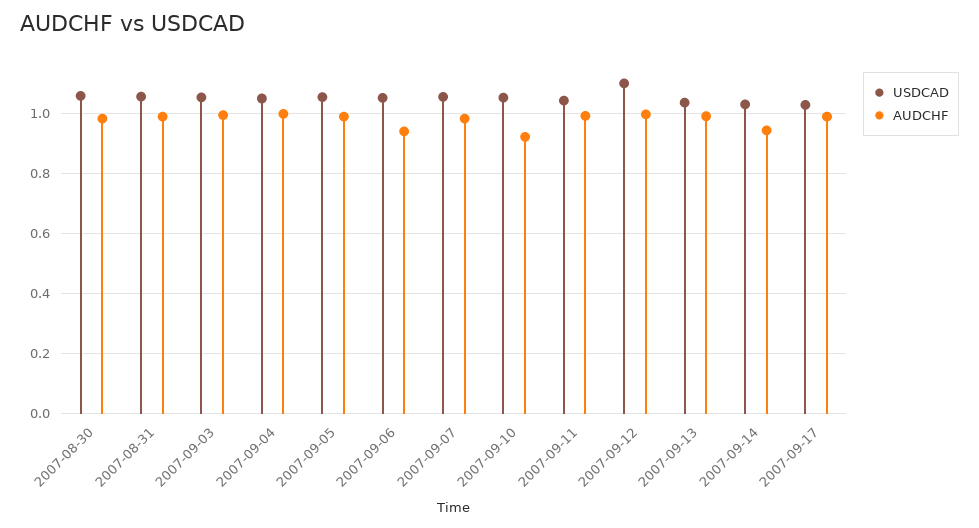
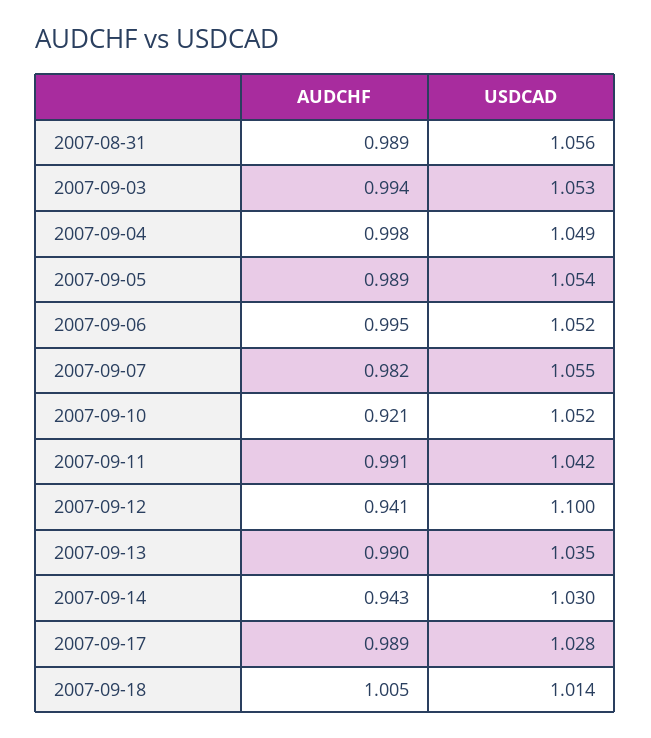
USDCAD, 2007-08-30: 1.06 -> none
AUDCHF, 2007-08-30: 0.98 -> none
AUDCHF, 2007-09-06: 0.94 -> 0.995
AUDCHF, 2007-09-12: 1 -> 0.941
AUDCHF, 2007-09-18: none -> 1.005
USDCAD, 2007-09-18: none -> 1.014

